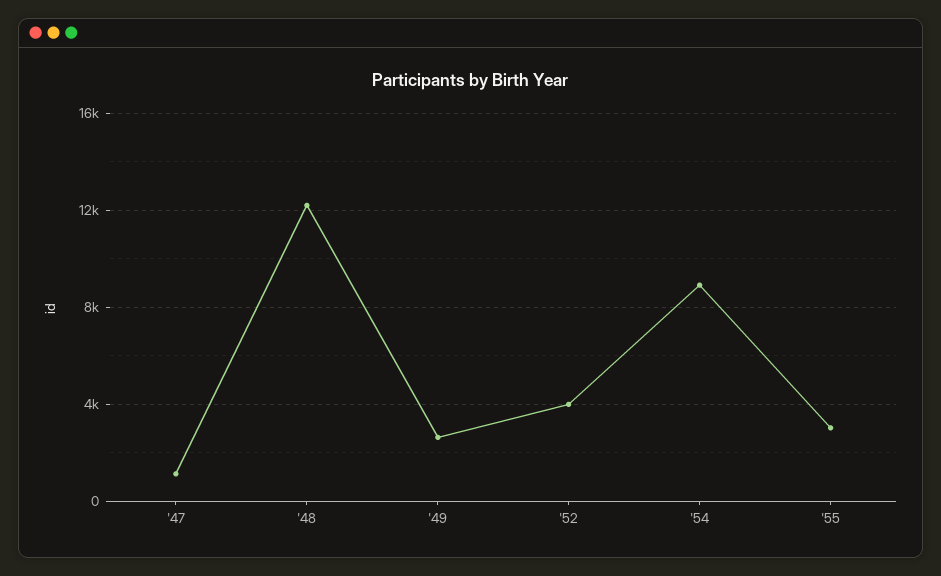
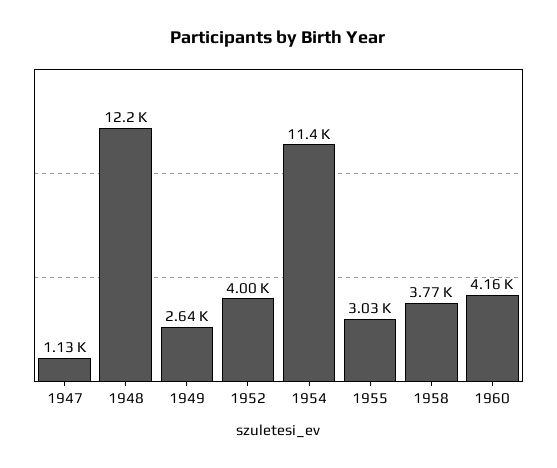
'54: 9000 -> 11400
1958: none -> 3770
1960: none -> 4160

